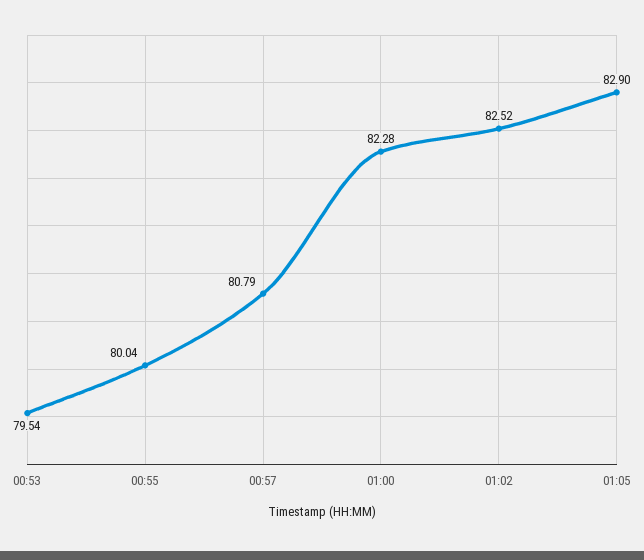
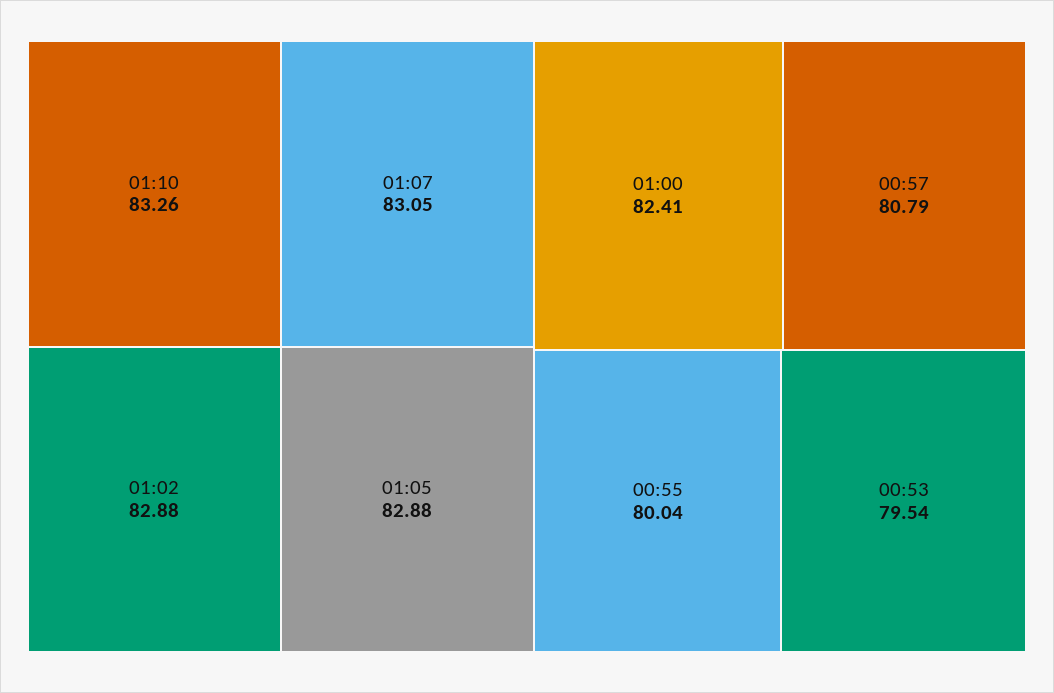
01:00: 82.28 -> 82.41
01:02: 82.52 -> 82.88
01:05: 82.9 -> 82.88
01:10: none -> 83.26
01:07: none -> 83.05

